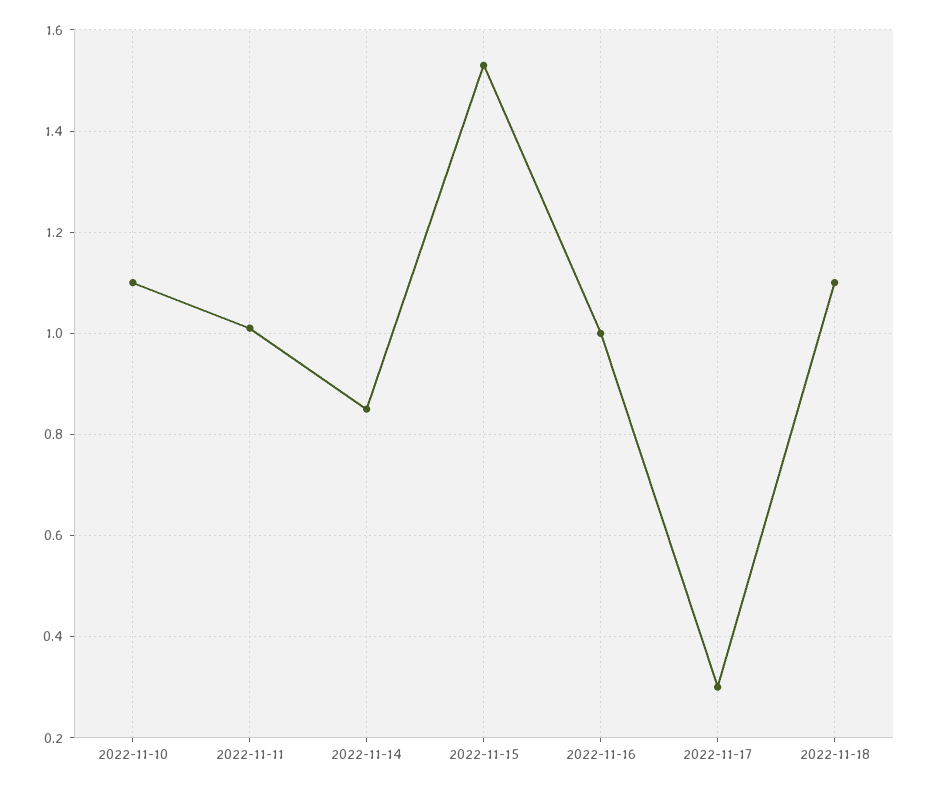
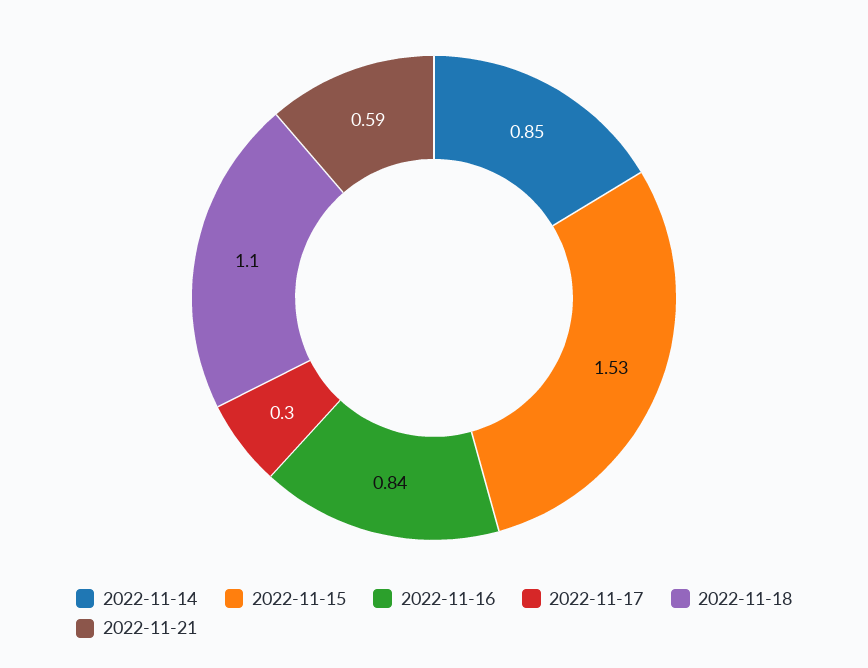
2022-11-10: 1.1 -> none
2022-11-11: 1 -> none
2022-11-16: 1 -> 0.84
2022-11-21: none -> 0.59

